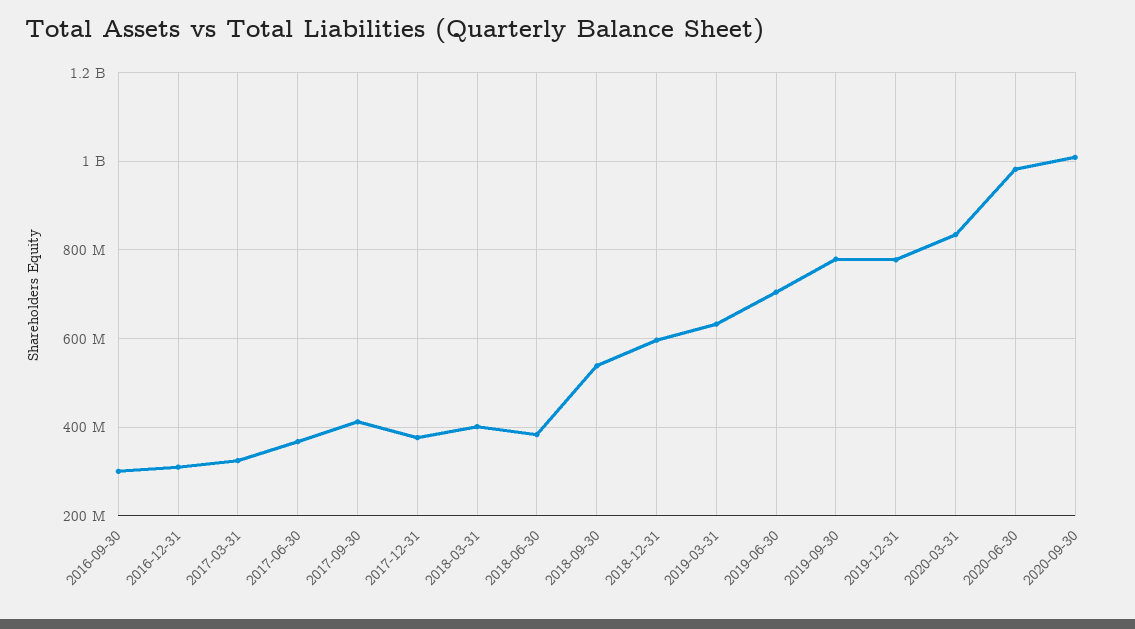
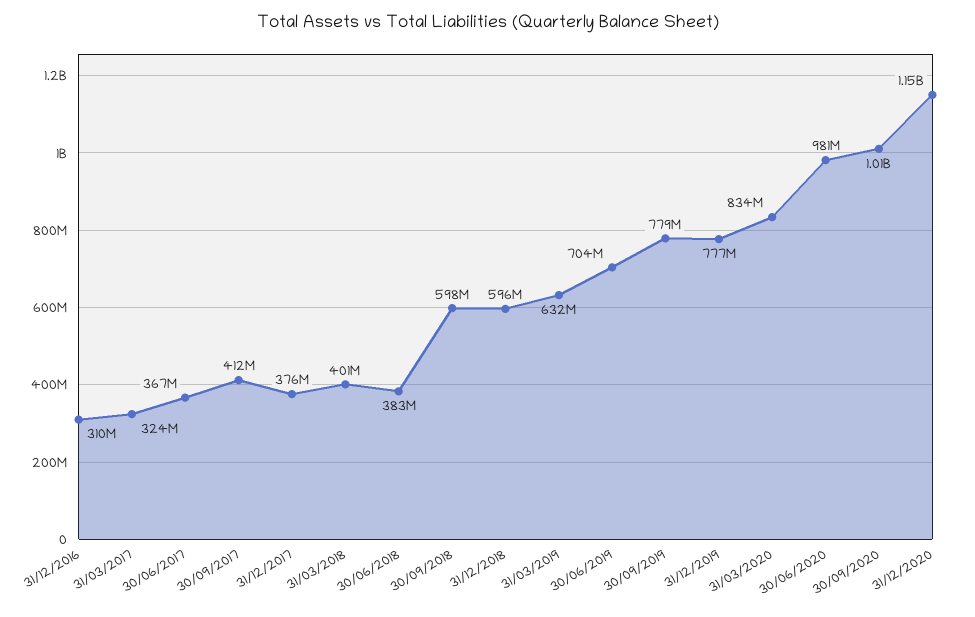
2016-09-30: 300000000 -> none
2018-09-30: 540000000 -> 598000000
31/12/2020: none -> 1150000000

